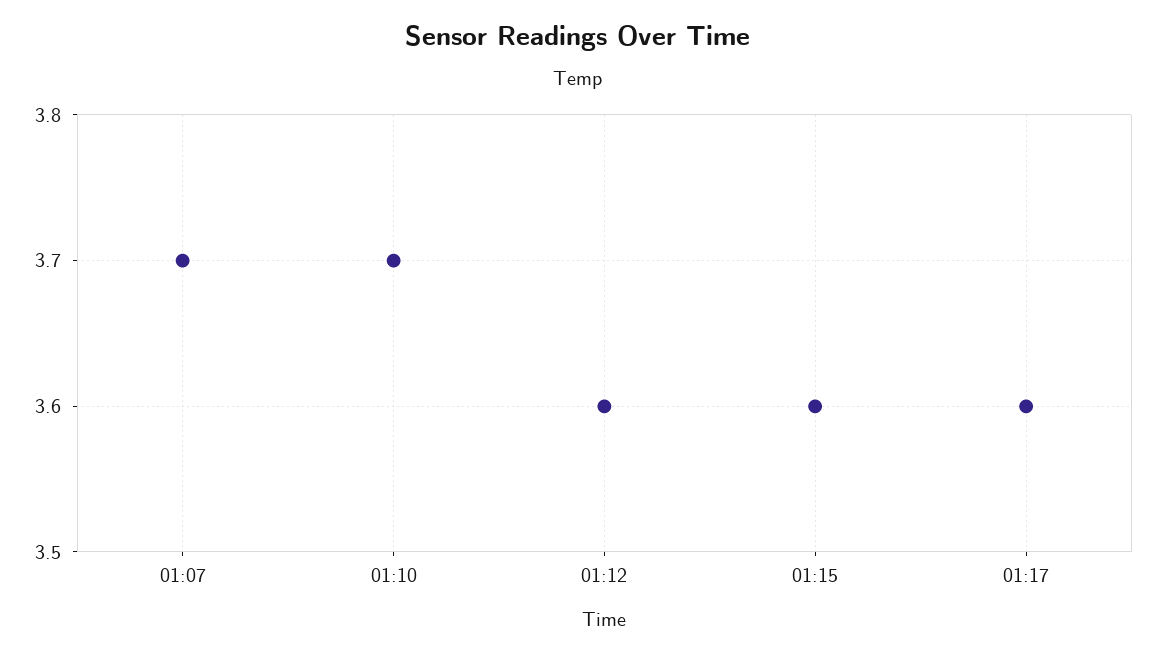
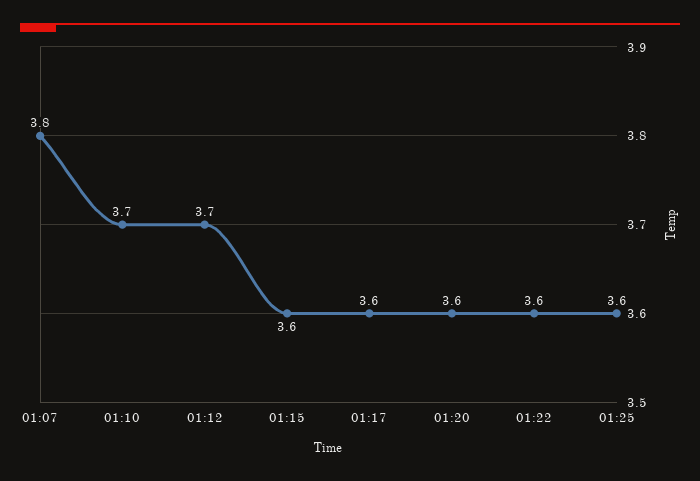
01:07: 3.7 -> 3.8
01:12: 3.6 -> 3.7
01:20: none -> 3.6
01:22: none -> 3.6
01:25: none -> 3.6

